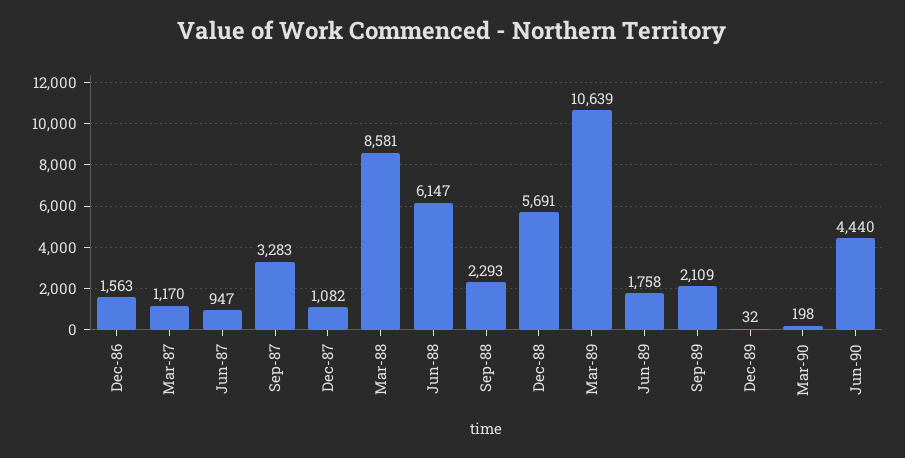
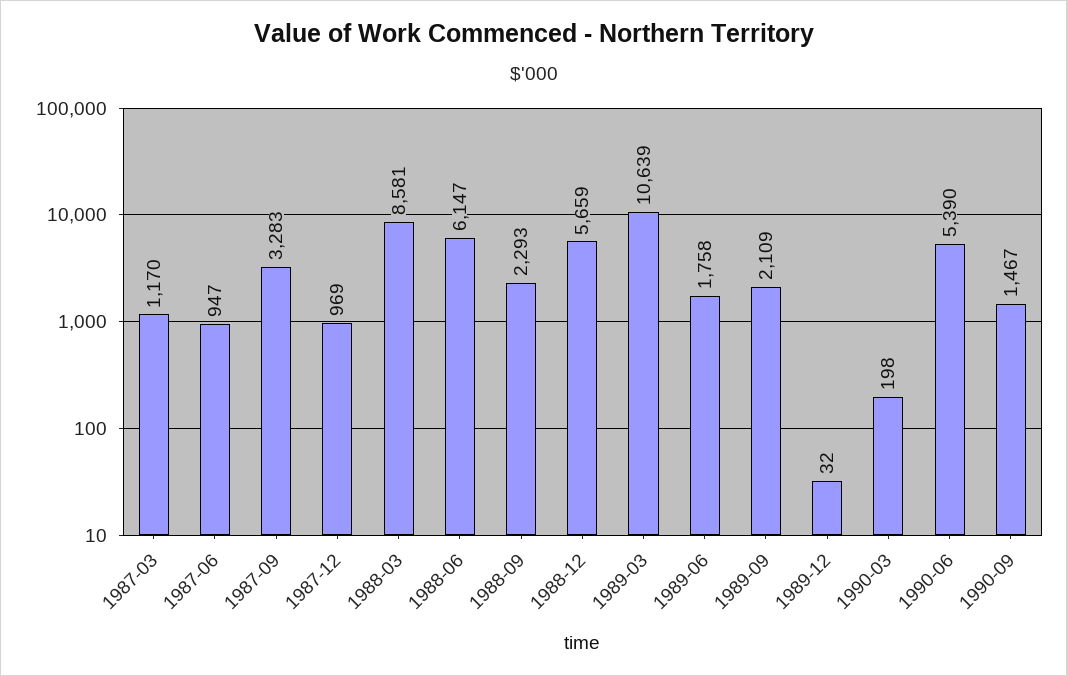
Dec-86: 1563 -> none
Dec-87: 1082 -> 969
Dec-88: 5691 -> 5659
Jun-90: 4440 -> 5390
1990-09: none -> 1467

